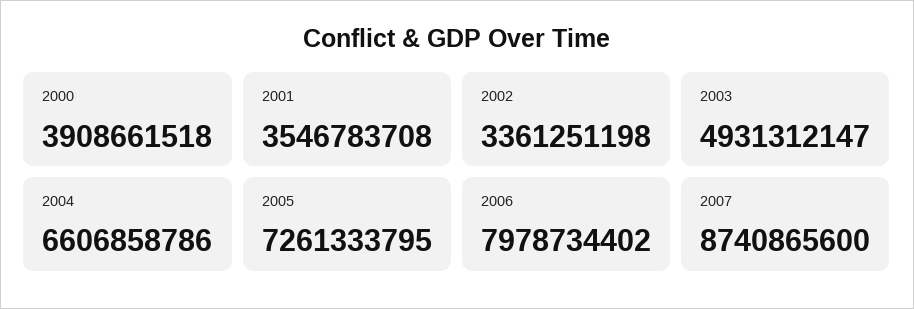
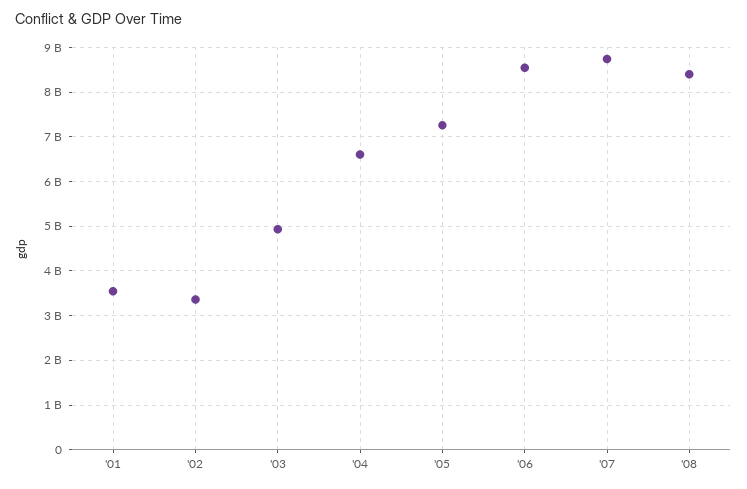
2000: 3908661518 -> none
2006: 7978734402 -> 8600000000
'08: none -> 8400000000

